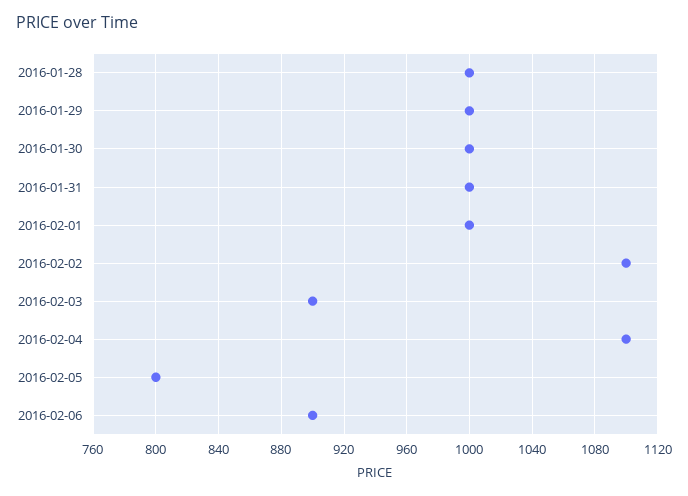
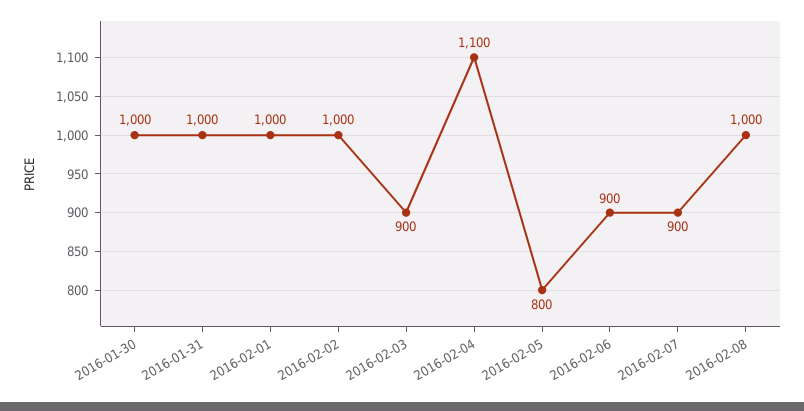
2016-01-28: 1000 -> none
2016-01-29: 1000 -> none
2016-02-02: 1100 -> 1000
2016-02-07: none -> 900
2016-02-08: none -> 1000

